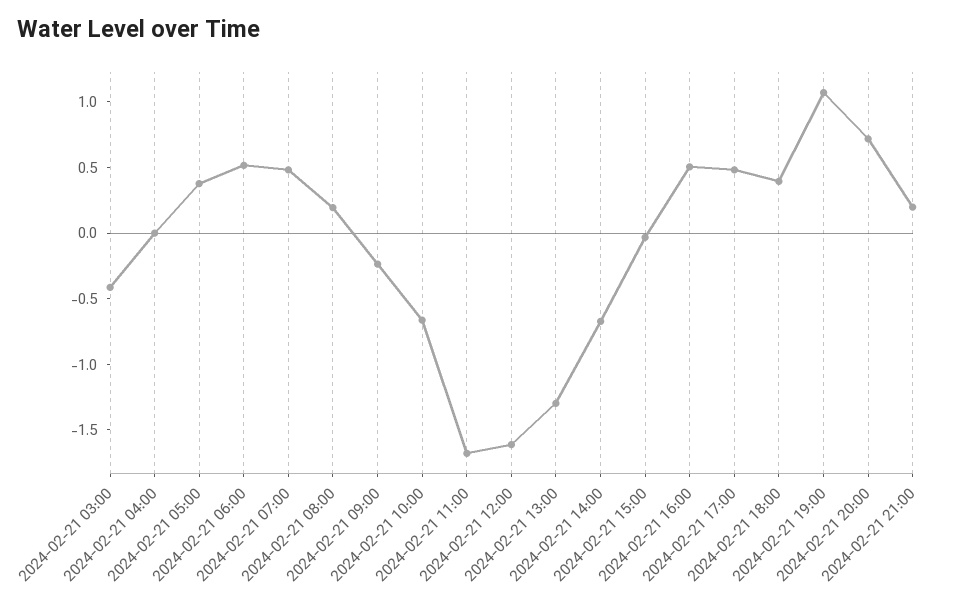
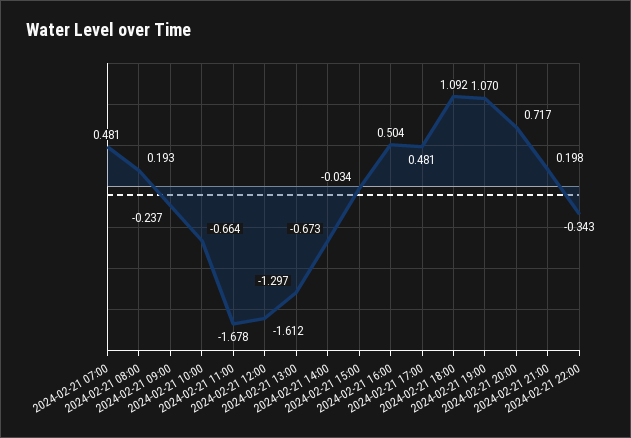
2024-02-21 03:00: -0.4 -> none
2024-02-21 04:00: 0 -> none
2024-02-21 05:00: 0.4 -> none
2024-02-21 06:00: 0.5 -> none
2024-02-21 18:00: 0.4 -> 1.092
2024-02-21 22:00: none -> -0.343

